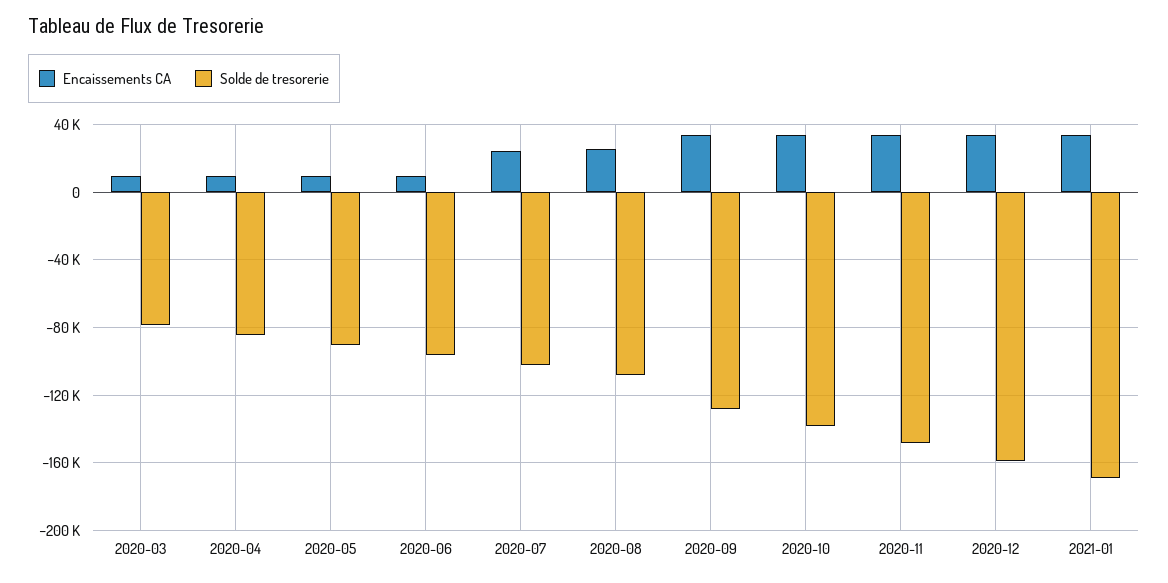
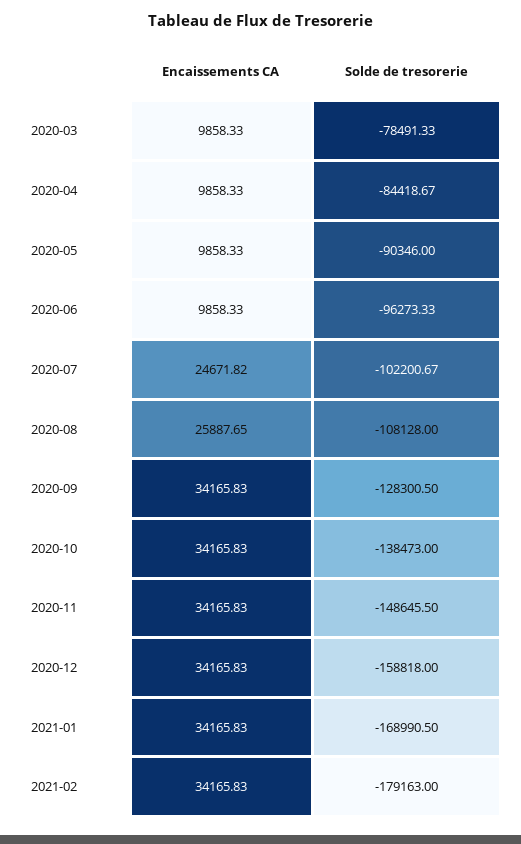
Encaissements CA, 2021-02: none -> 34165.83
Solde de tresorerie, 2021-02: none -> -179163

